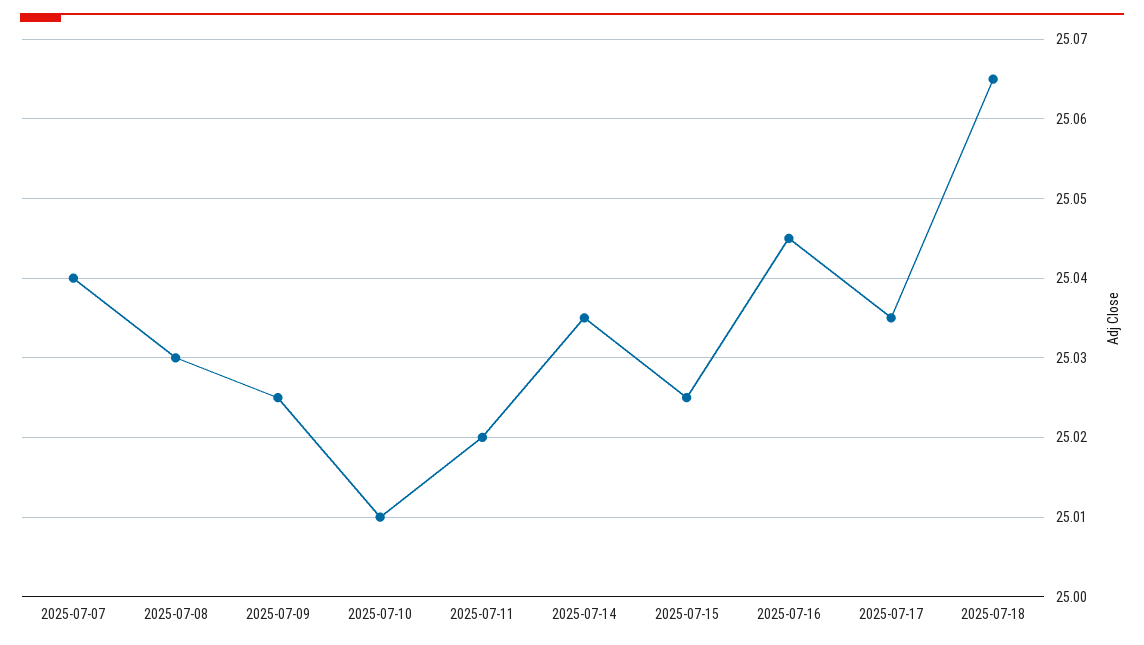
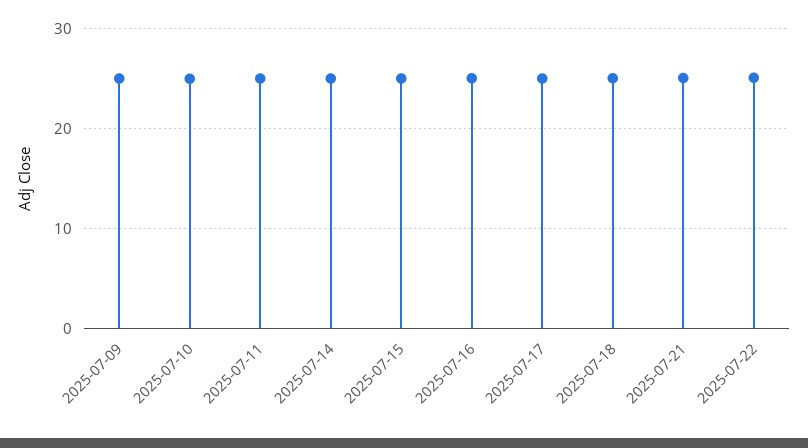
2025-07-07: 25.04 -> none
2025-07-08: 25.03 -> none
2025-07-21: none -> 25
2025-07-22: none -> 25

